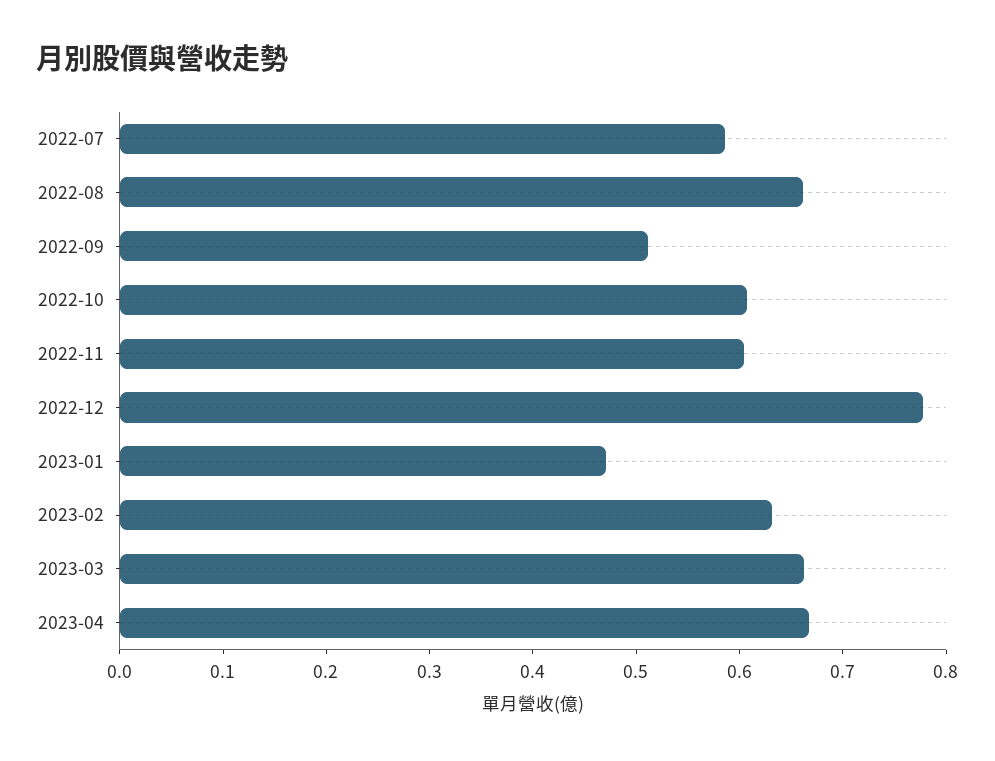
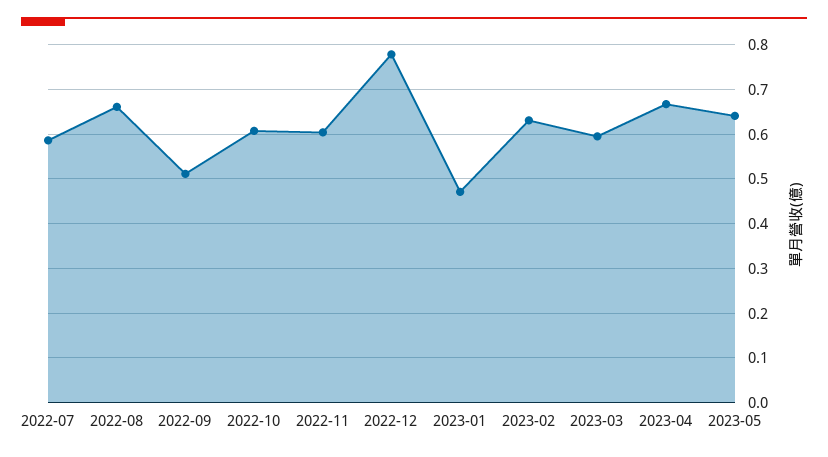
2023-03: 0.66 -> 0.6
2023-05: none -> 0.64

